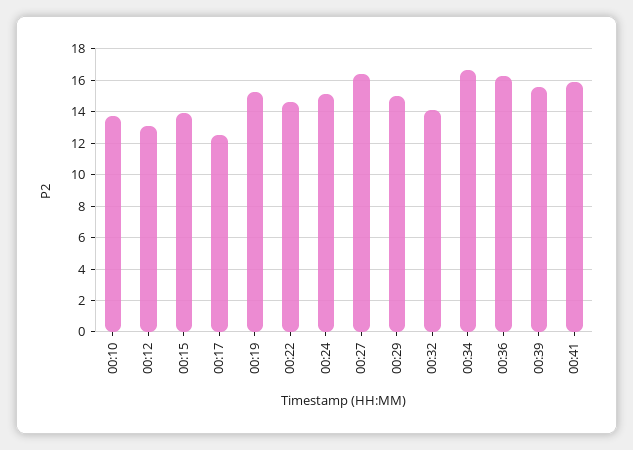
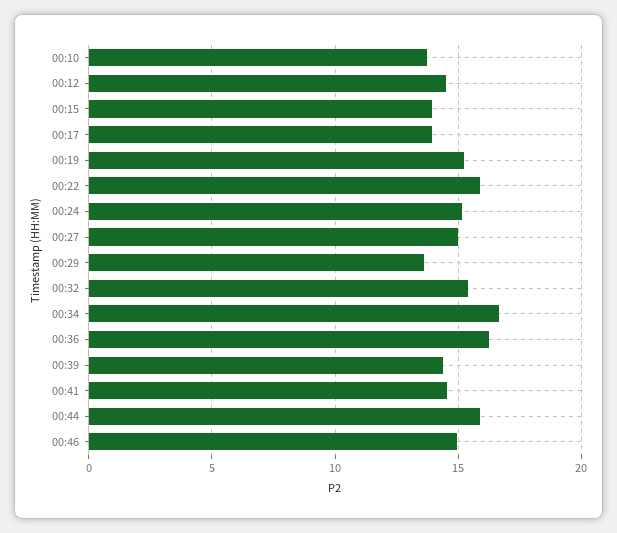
00:12: 13 -> 14.5
00:17: 12.5 -> 14
00:22: 14.5 -> 16
00:27: 16.5 -> 15
00:29: 15 -> 13.5
00:32: 14 -> 15.5
00:39: 15.5 -> 14.5
00:41: 16 -> 14.5
00:44: none -> 16
00:46: none -> 15

